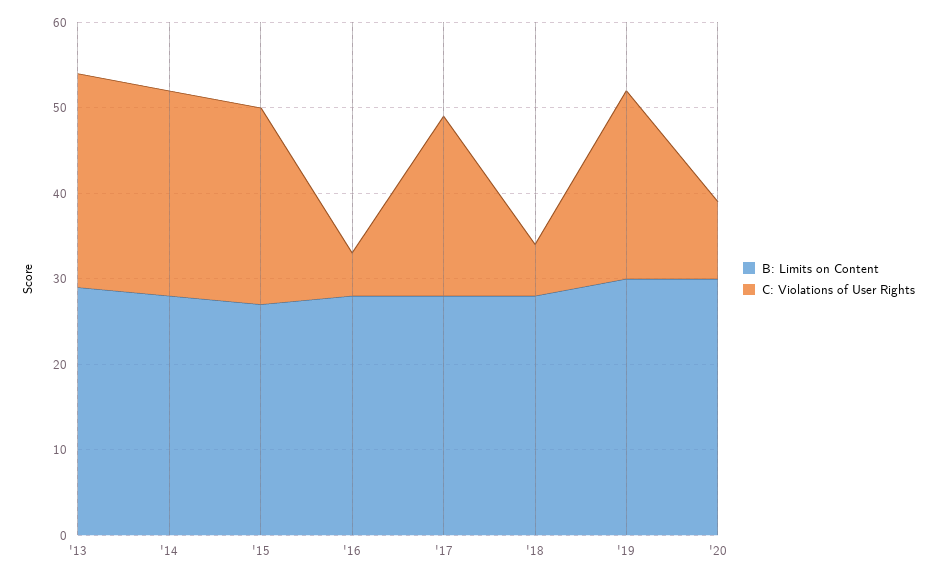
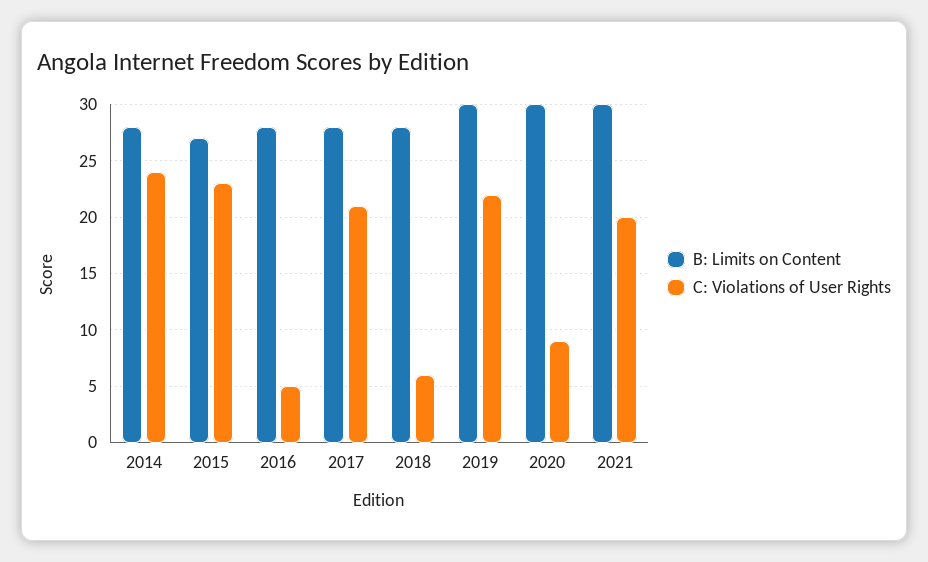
B: Limits on Content, '13: 29 -> none
C: Violations of User Rights, '13: 25 -> none
B: Limits on Content, 2021: none -> 30
C: Violations of User Rights, 2021: none -> 20

